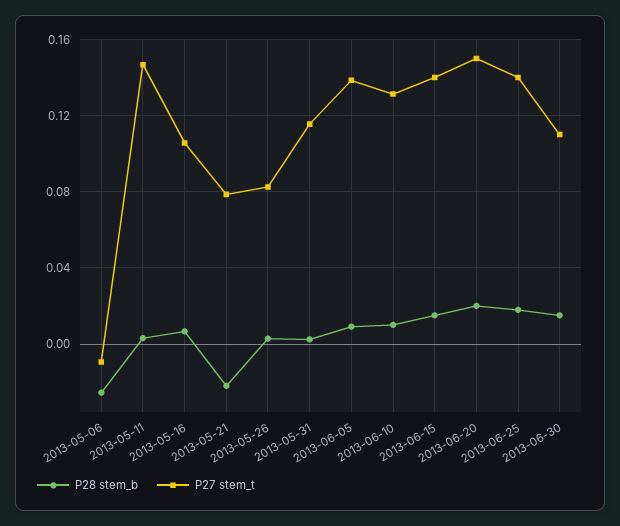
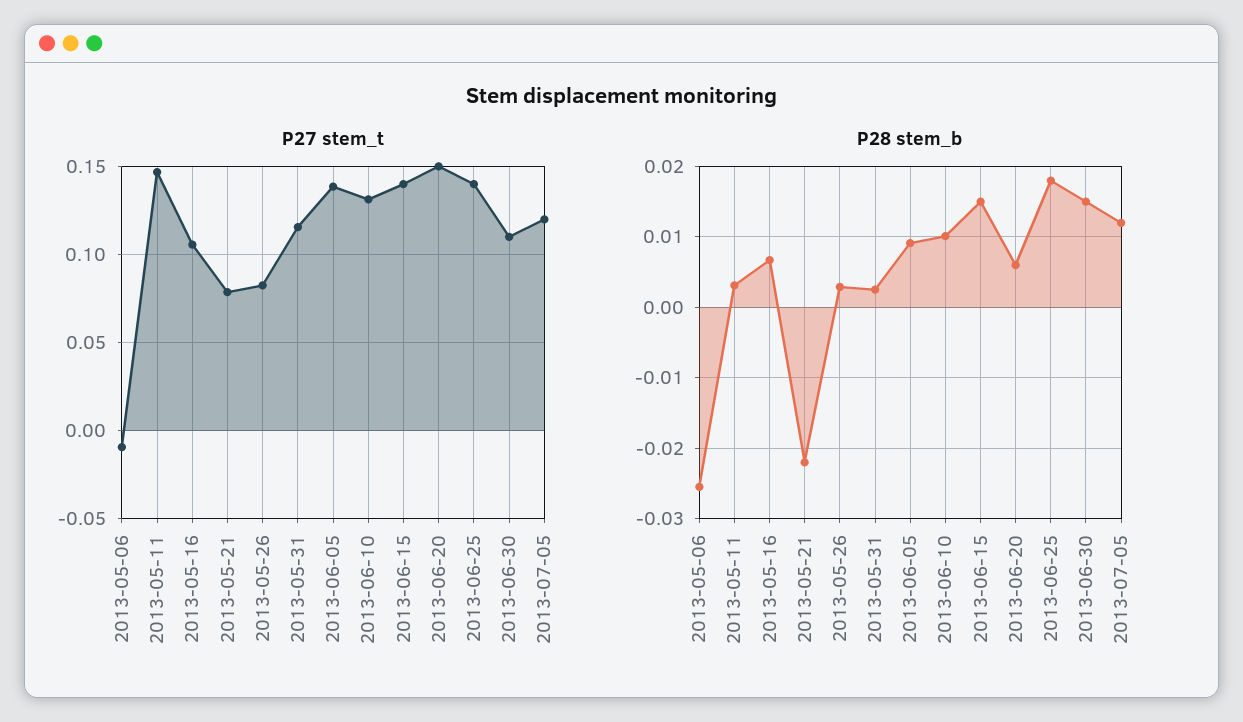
P28 stem_b, 2013-06-20: 0.02 -> 0.006
P27 stem_t, 2013-07-05: none -> 0.12
P28 stem_b, 2013-07-05: none -> 0.012

